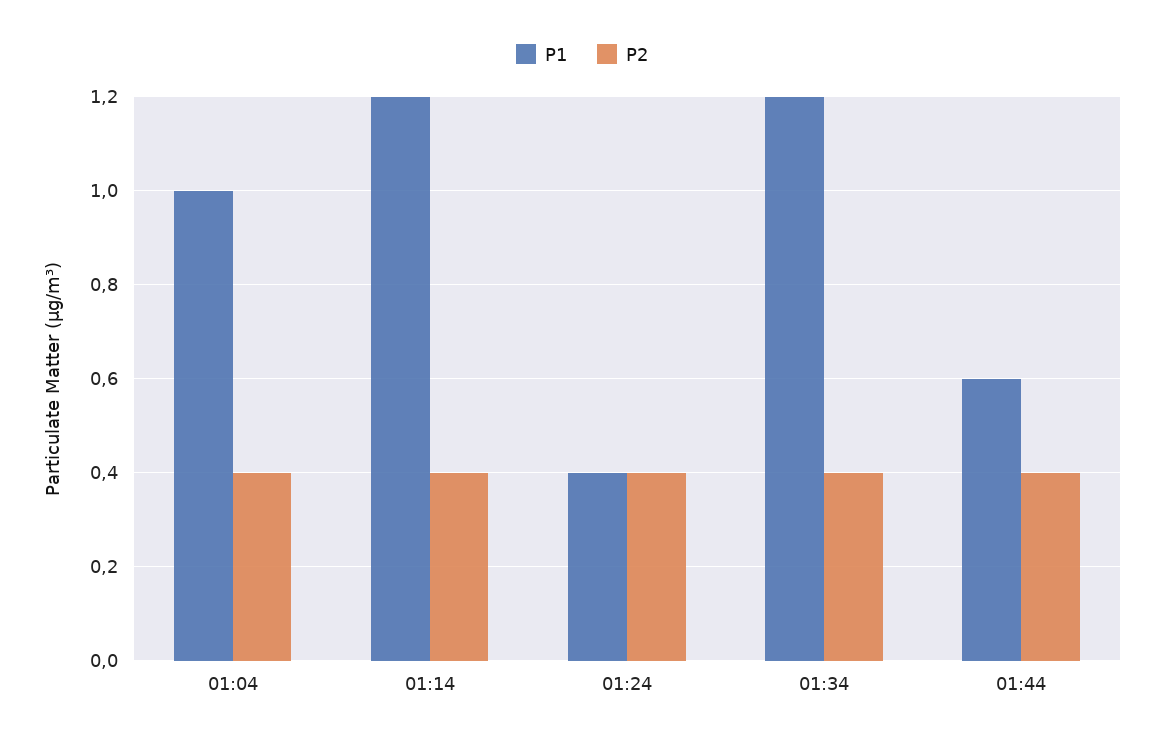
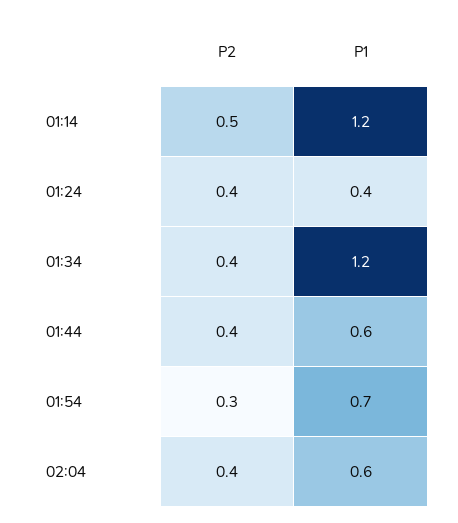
P1, 01:04: 1 -> none
P2, 01:04: 0.4 -> none
P2, 01:14: 0.4 -> 0.5
P2, 01:54: none -> 0.3
P1, 01:54: none -> 0.7
P2, 02:04: none -> 0.4
P1, 02:04: none -> 0.6

